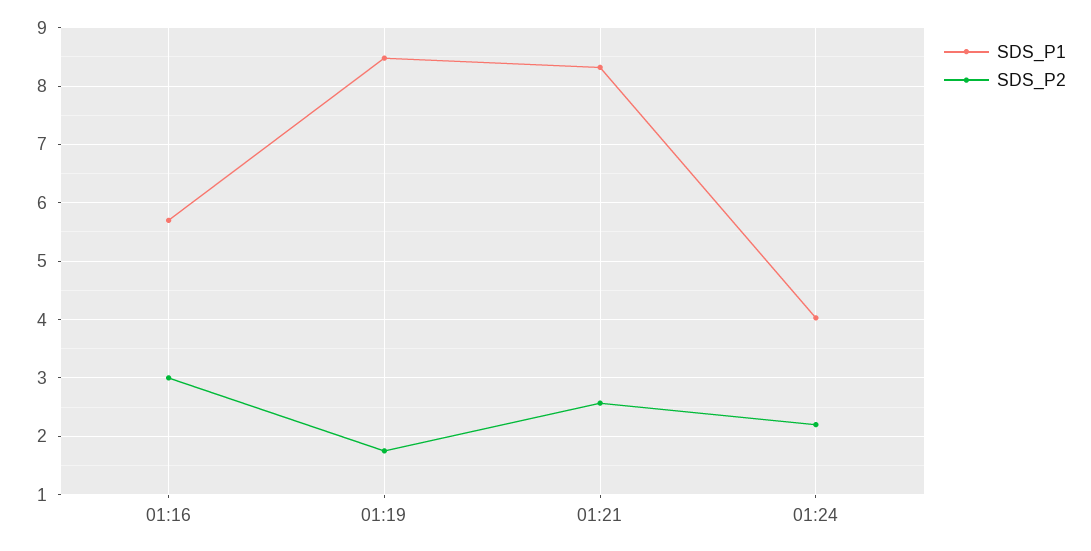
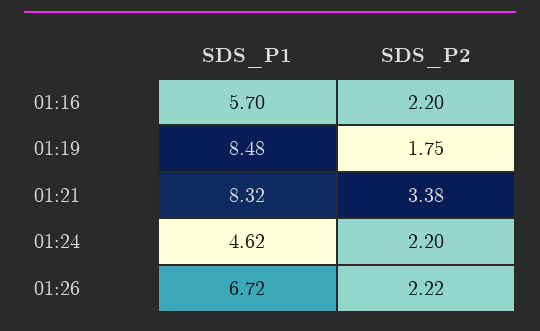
SDS_P2, 01:16: 3 -> 2.2
SDS_P2, 01:21: 2.6 -> 3.38
SDS_P1, 01:24: 4 -> 4.62
SDS_P1, 01:26: none -> 6.72
SDS_P2, 01:26: none -> 2.22

